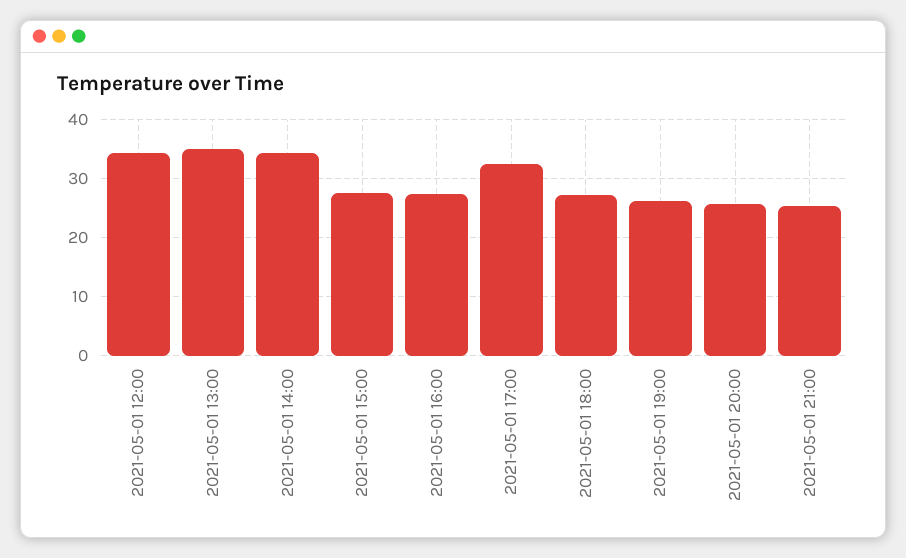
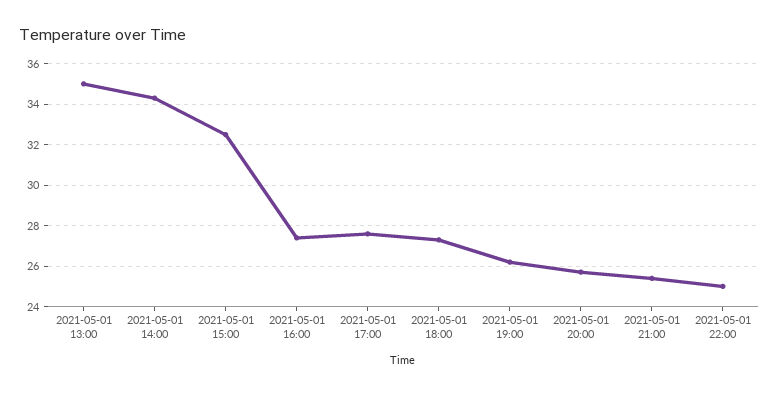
2021-05-01 12:00: 34 -> none
2021-05-01 15:00: 28 -> 32.5
2021-05-01 17:00: 32 -> 27.5
2021-05-01 22:00: none -> 25

